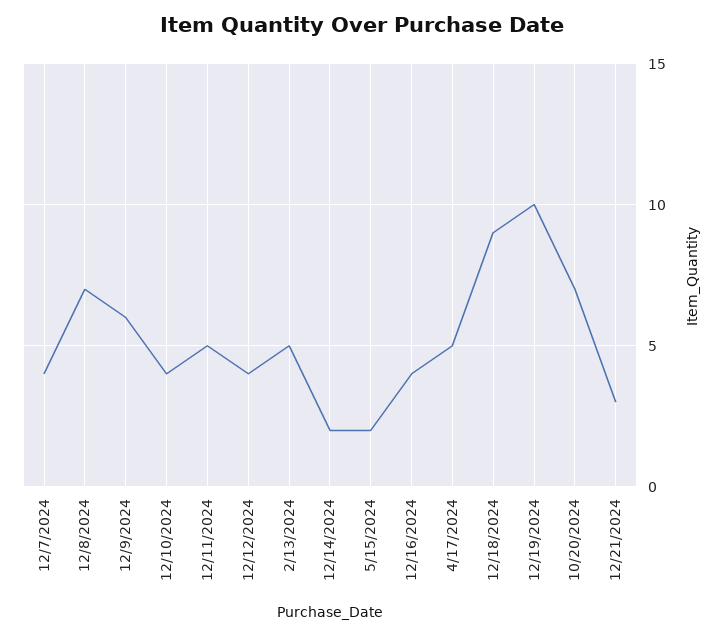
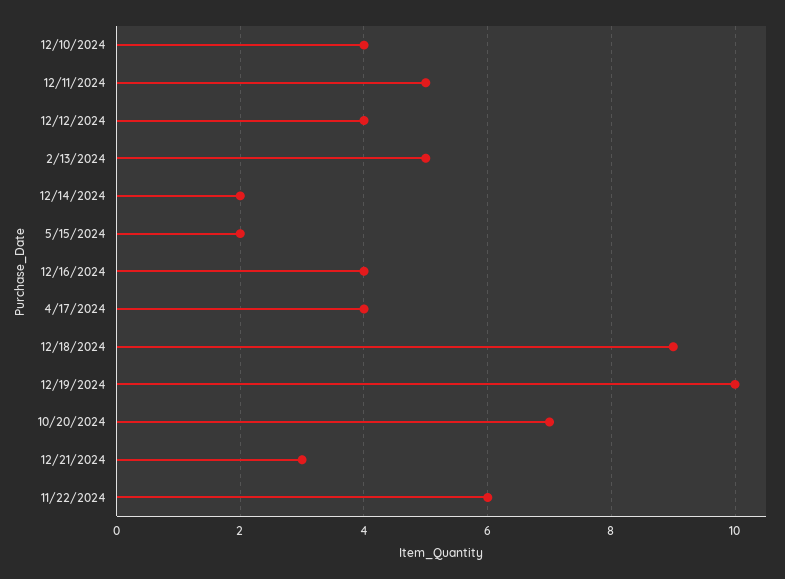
12/7/2024: 4 -> none
12/8/2024: 7 -> none
12/9/2024: 6 -> none
4/17/2024: 5 -> 4
11/22/2024: none -> 6

